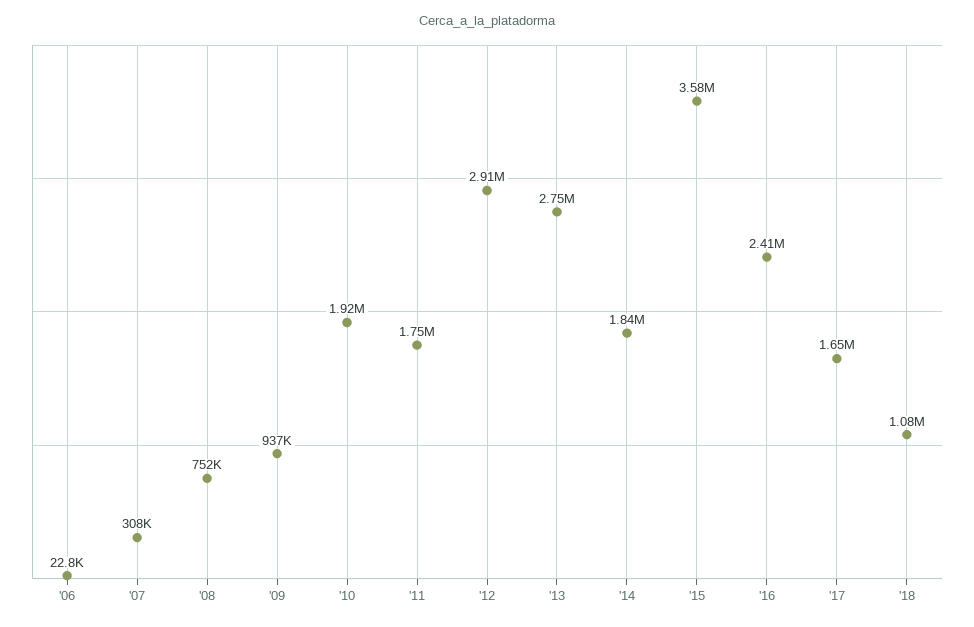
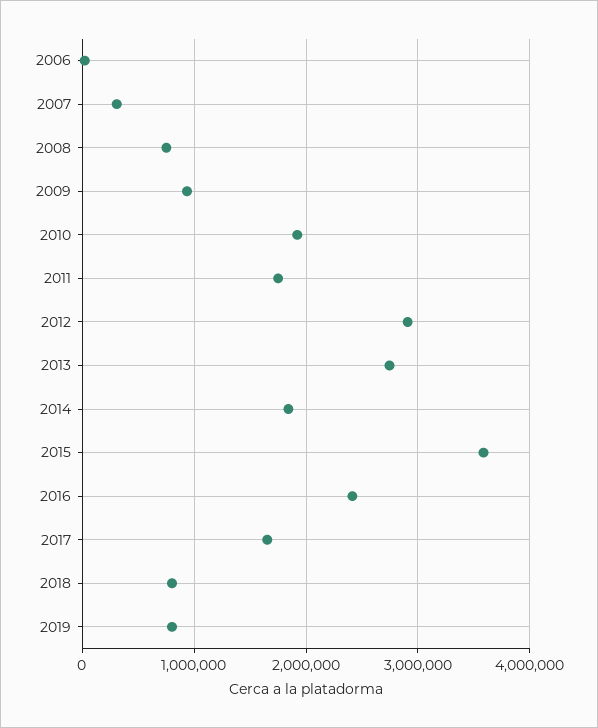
'18: 1080000 -> 800000
2019: none -> 800000

